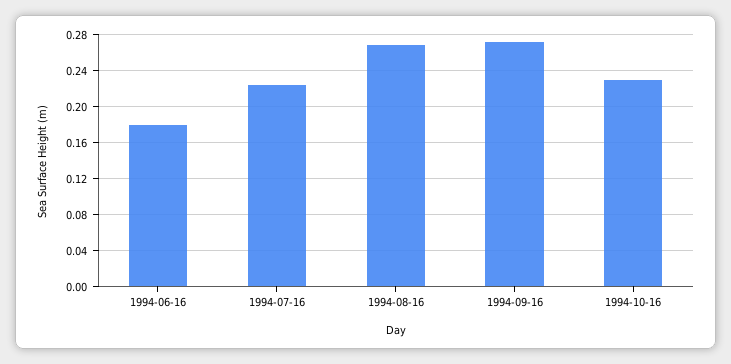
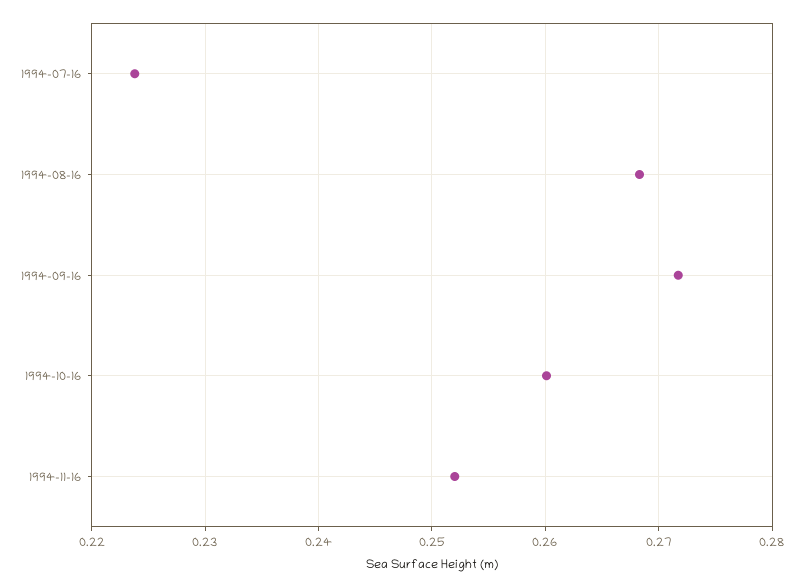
1994-06-16: 0.18 -> none
1994-10-16: 0.23 -> 0.26
1994-11-16: none -> 0.252

